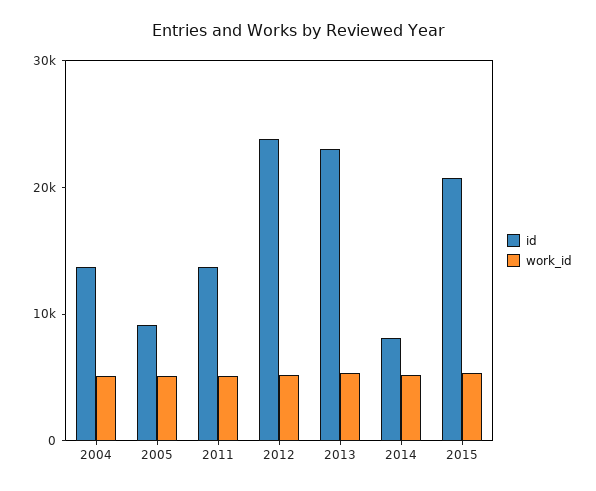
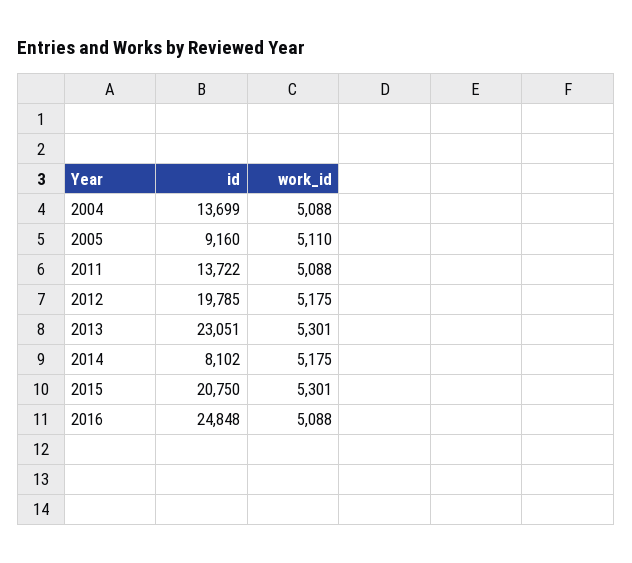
id, 2012: 24000 -> 19785
id, 2016: none -> 24848
work_id, 2016: none -> 5088

